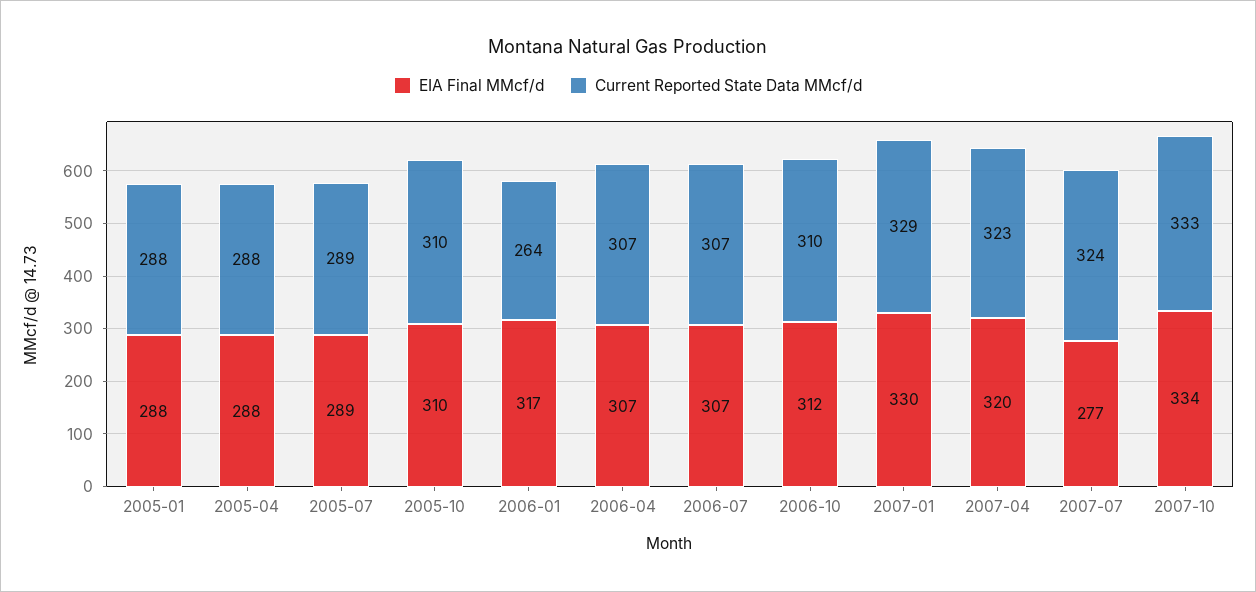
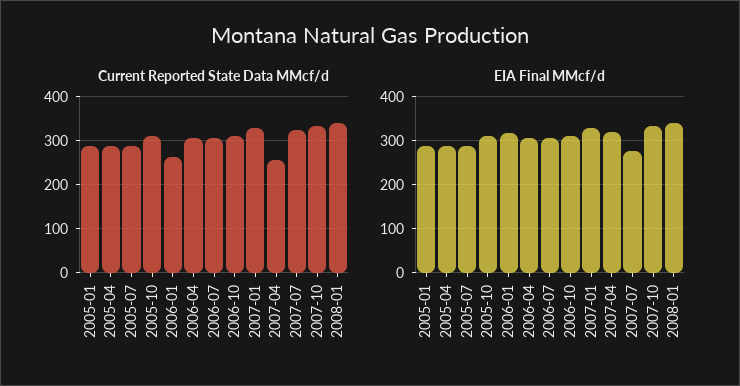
Current Reported State Data MMcf/d, 2007-04: 323 -> 260
Current Reported State Data MMcf/d, 2008-01: none -> 340
EIA Final MMcf/d, 2008-01: none -> 340

